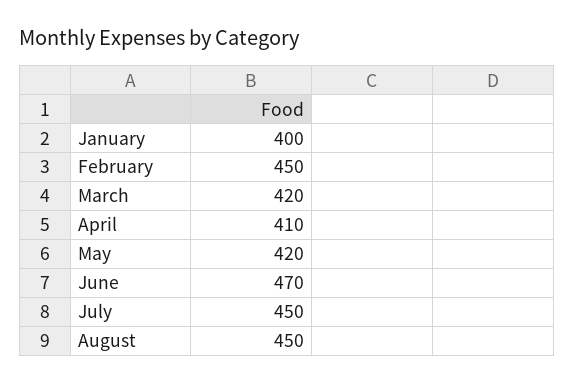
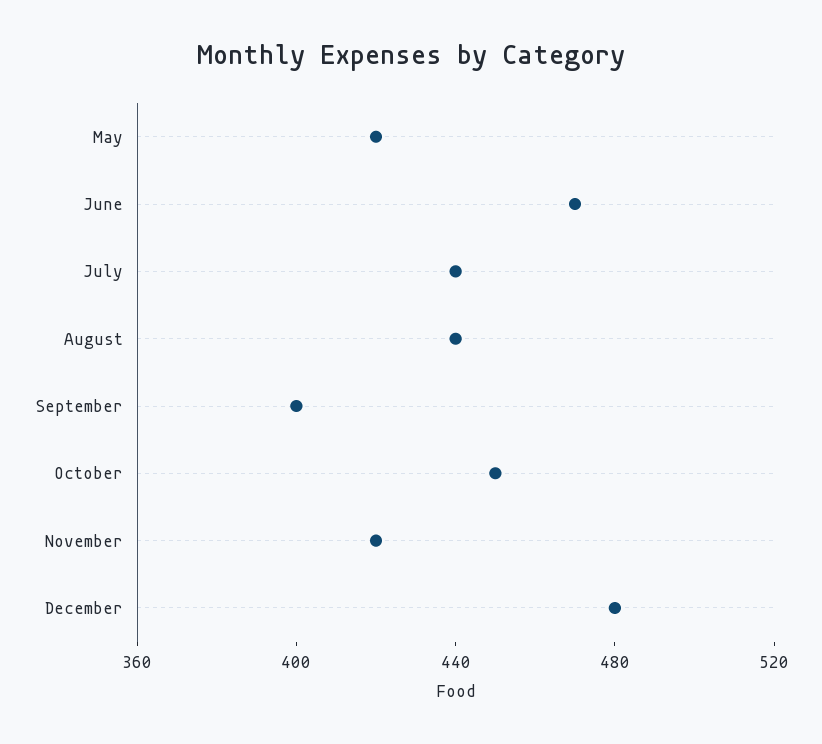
January: 400 -> none
February: 450 -> none
March: 420 -> none
April: 410 -> none
July: 450 -> 440
August: 450 -> 440
September: none -> 400
October: none -> 450
November: none -> 420
December: none -> 480

